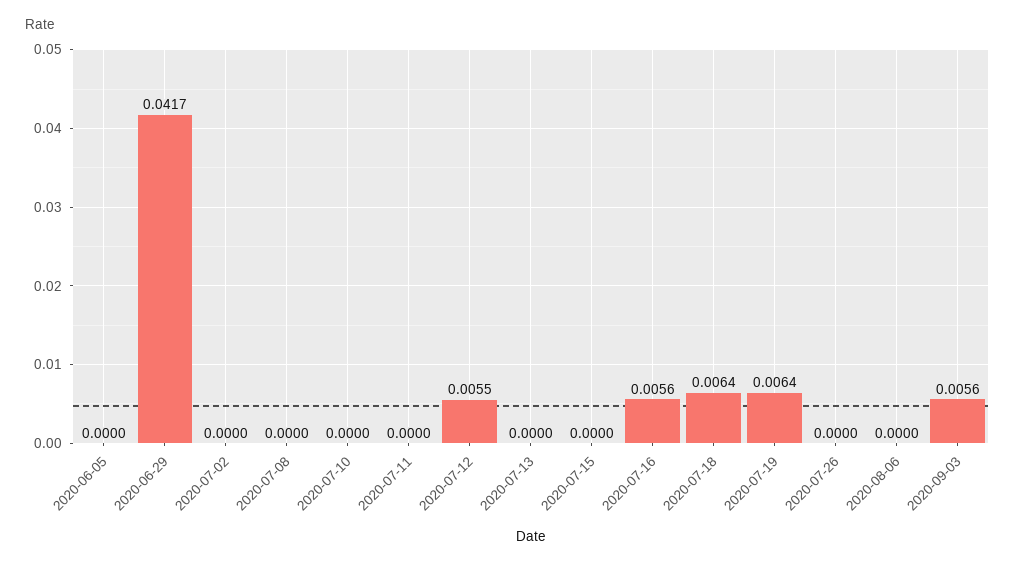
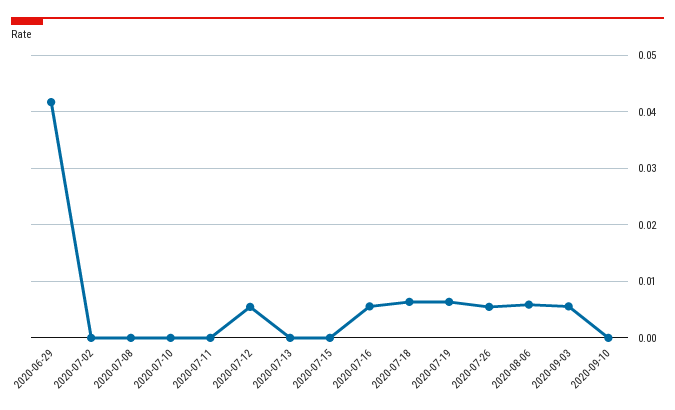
2020-06-05: 0 -> none
2020-07-26: 0 -> 0.006
2020-08-06: 0 -> 0.006
2020-09-10: none -> 0

